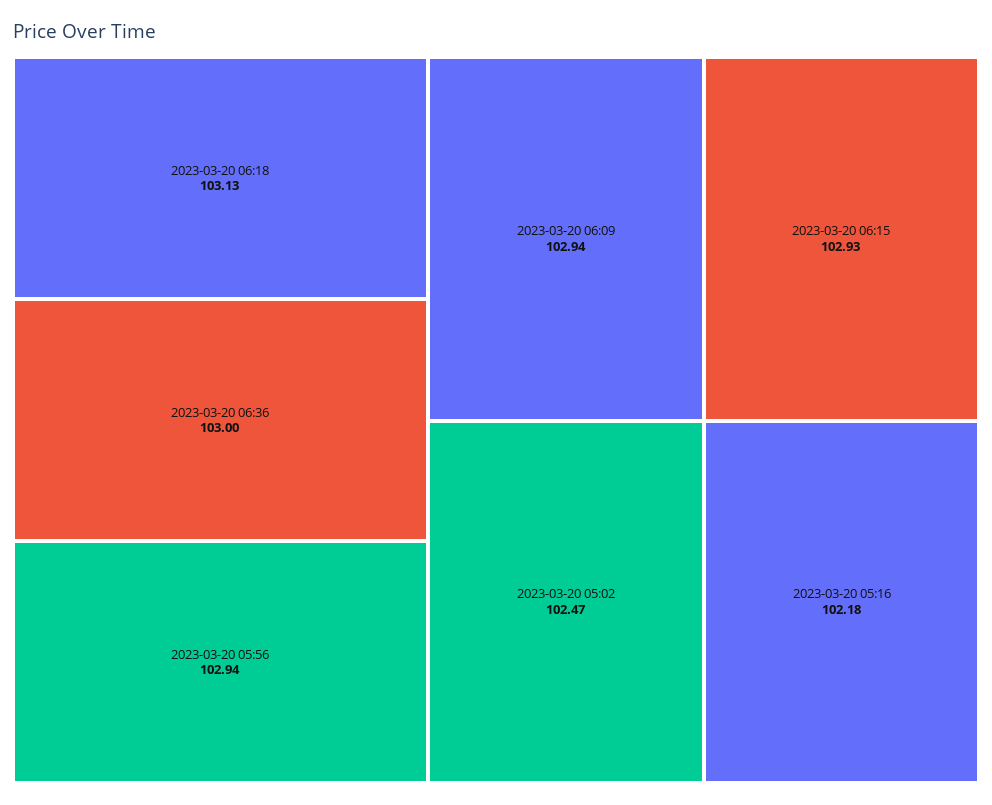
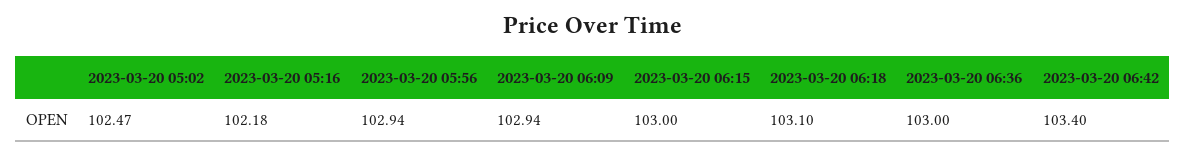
2023-03-20 06:18: 103.13 -> 103.1
2023-03-20 06:15: 102.93 -> 103
2023-03-20 06:42: none -> 103.4

